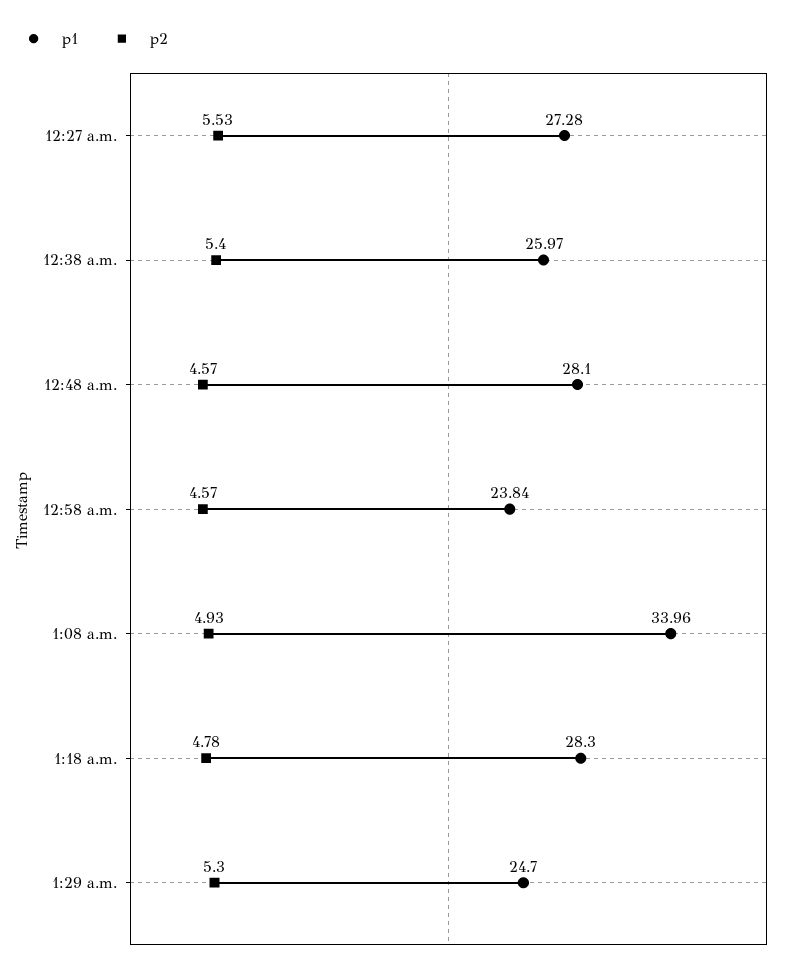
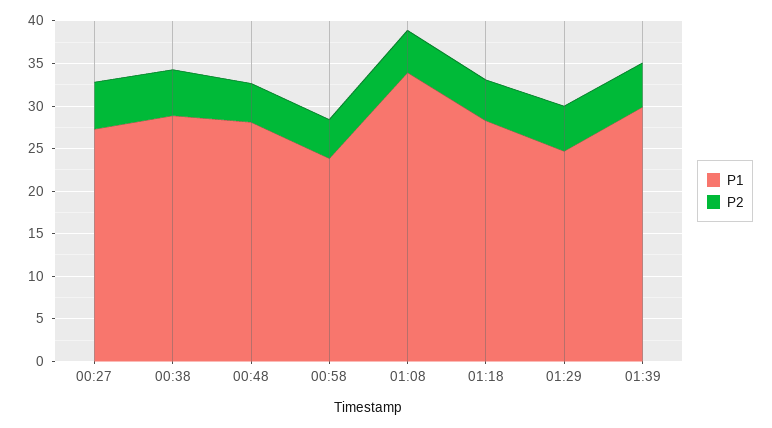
p1, 12:38 a.m.: 25.97 -> 29
p1, 01:39: none -> 30
p2, 01:39: none -> 5

